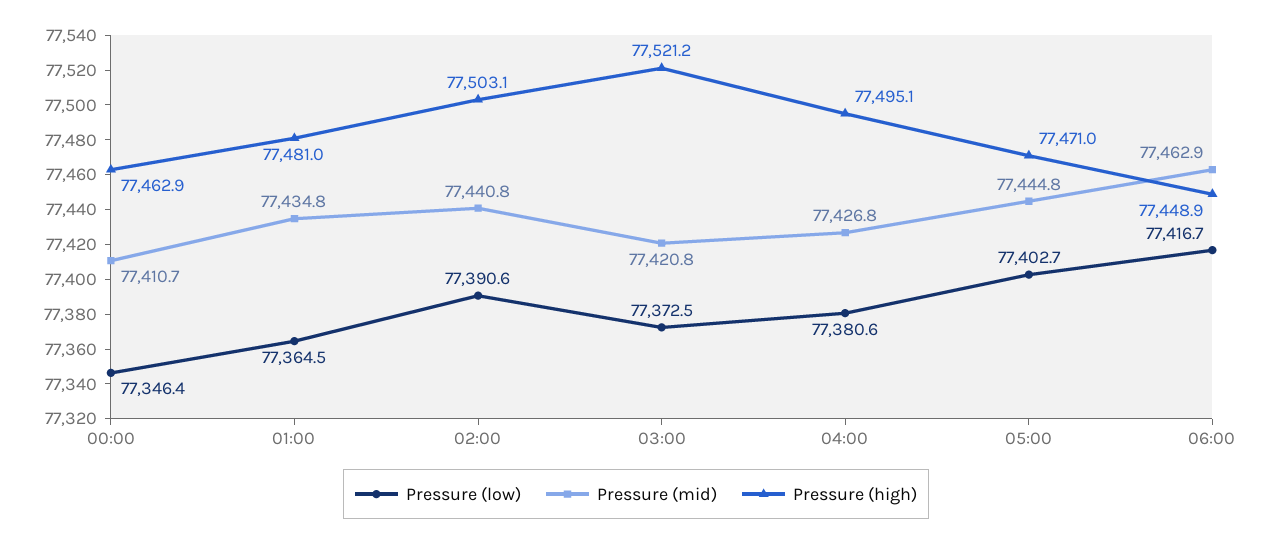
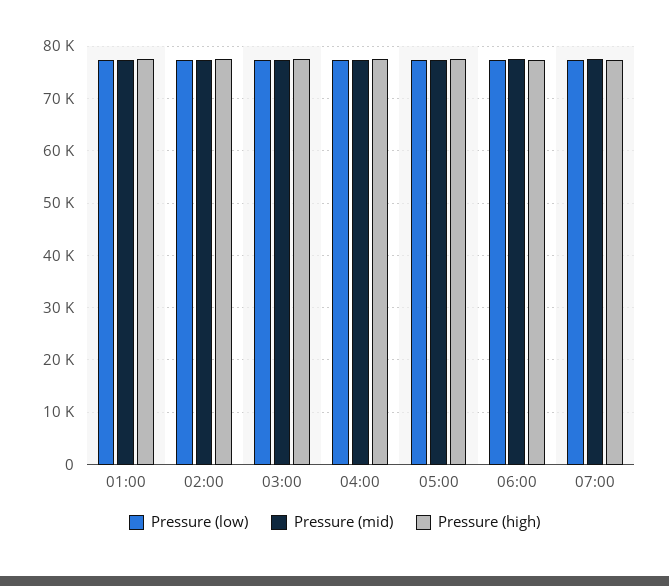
Pressure (low), 00:00: 77346.4 -> none
Pressure (mid), 00:00: 77410.7 -> none
Pressure (high), 00:00: 77462.9 -> none
Pressure (low), 07:00: none -> 78000
Pressure (mid), 07:00: none -> 78000
Pressure (high), 07:00: none -> 78000

